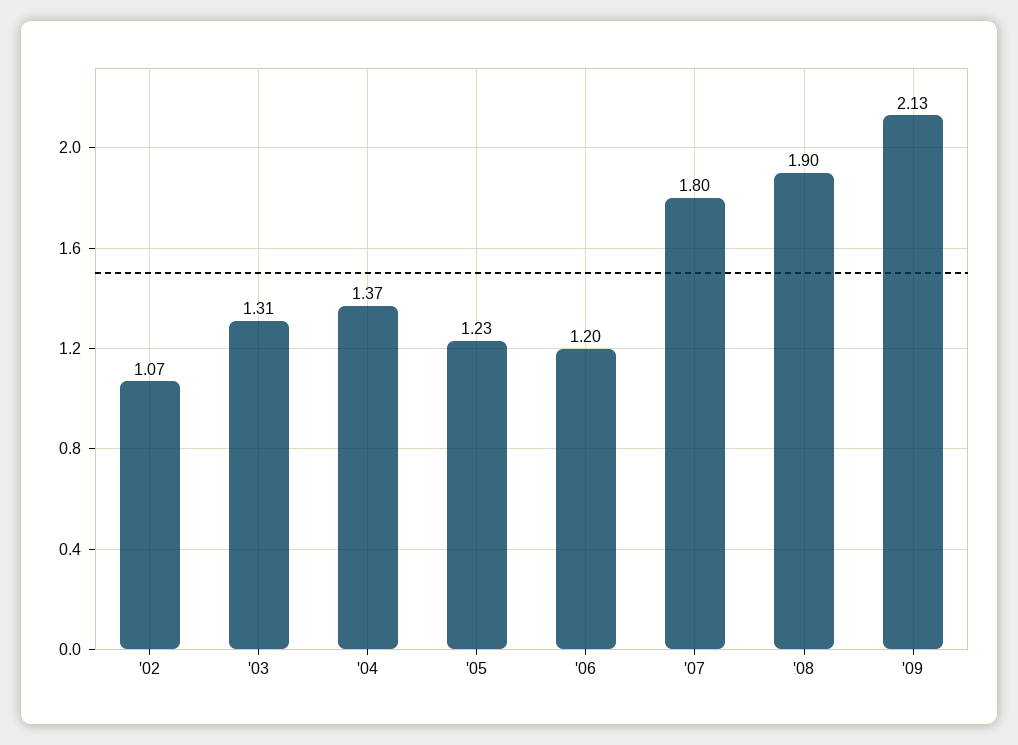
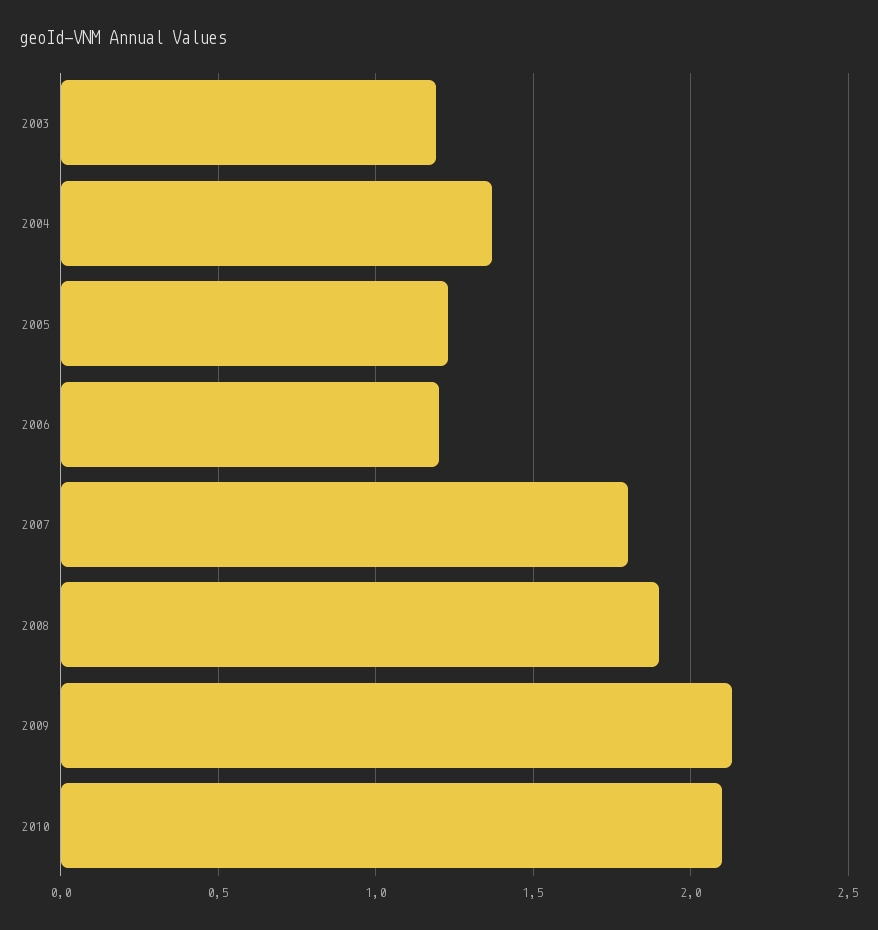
'02: 1.07 -> none
'03: 1.31 -> 1.2
2010: none -> 2.1

